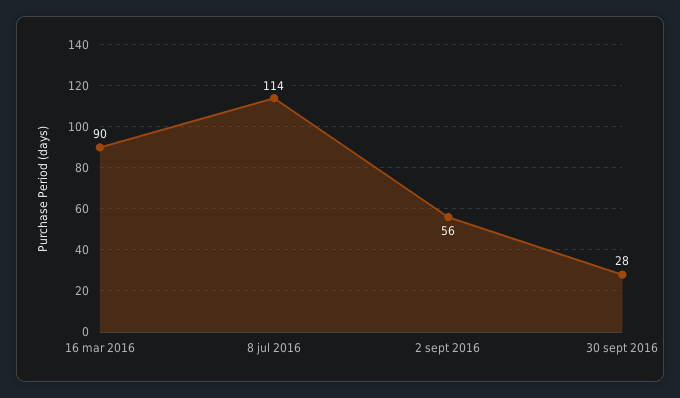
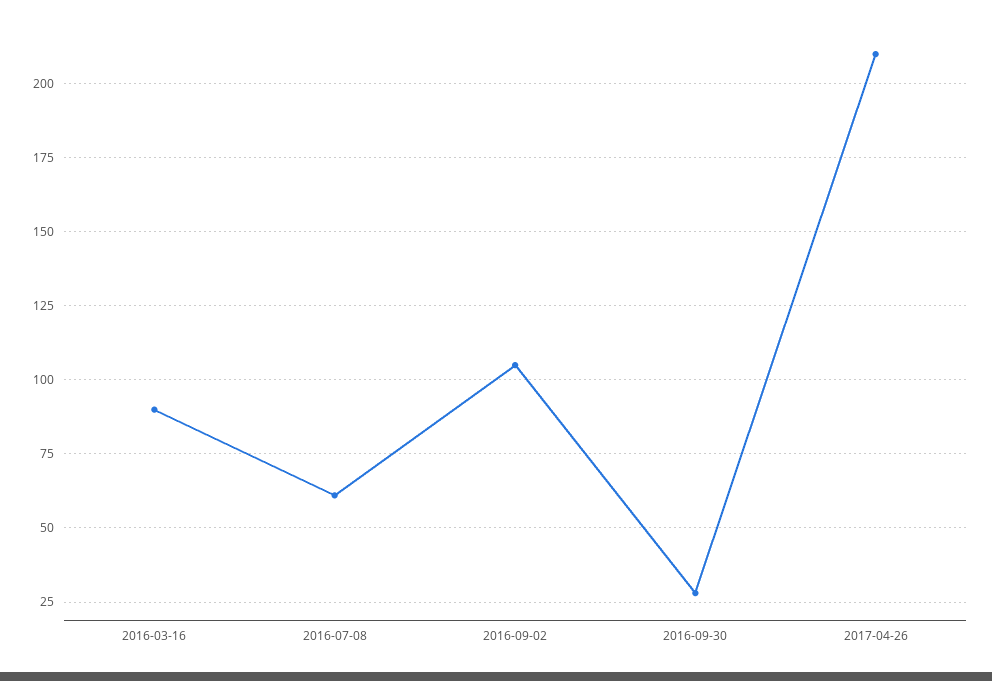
8 jul 2016: 114 -> 60
2 sept 2016: 56 -> 105
2017-04-26: none -> 210

